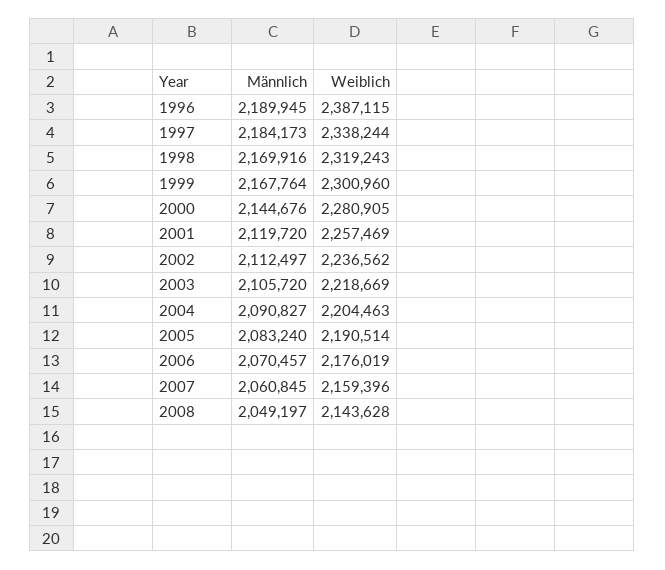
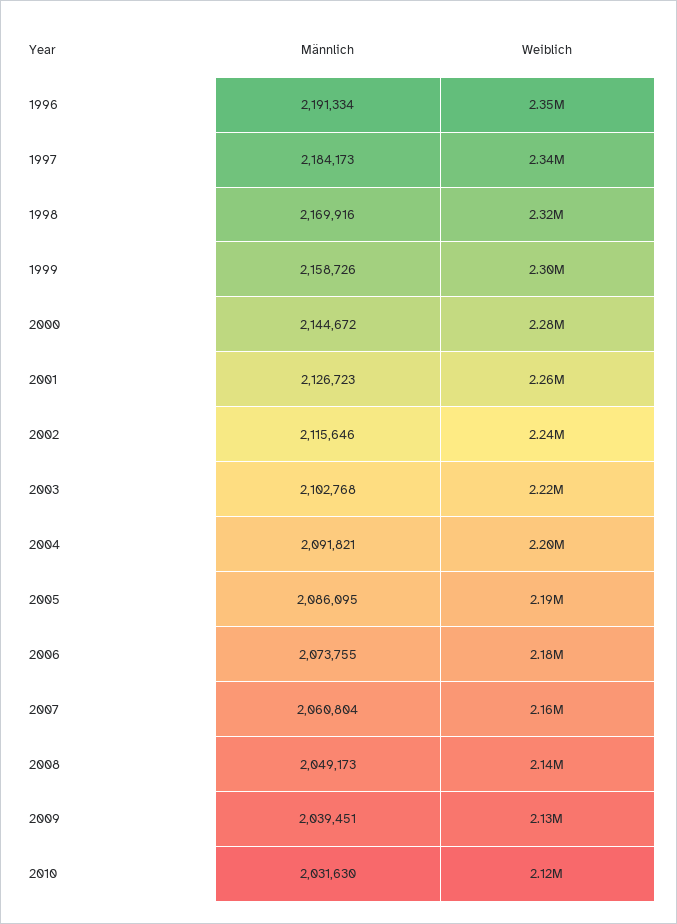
Männlich, 1996: 2189945 -> 2191334
Weiblich, 1996: 2387115 -> 2350000
Männlich, 1999: 2167764 -> 2158726
Männlich, 2000: 2144676 -> 2144672
Männlich, 2001: 2119720 -> 2126723
Männlich, 2002: 2112497 -> 2115646
Männlich, 2003: 2105720 -> 2102768
Männlich, 2004: 2090827 -> 2091821
Männlich, 2005: 2083240 -> 2086095
Männlich, 2006: 2070457 -> 2073755
Männlich, 2007: 2060845 -> 2060804
Männlich, 2008: 2049197 -> 2049173
Männlich, 2009: none -> 2039451
Weiblich, 2009: none -> 2130000
Männlich, 2010: none -> 2031630
Weiblich, 2010: none -> 2120000

